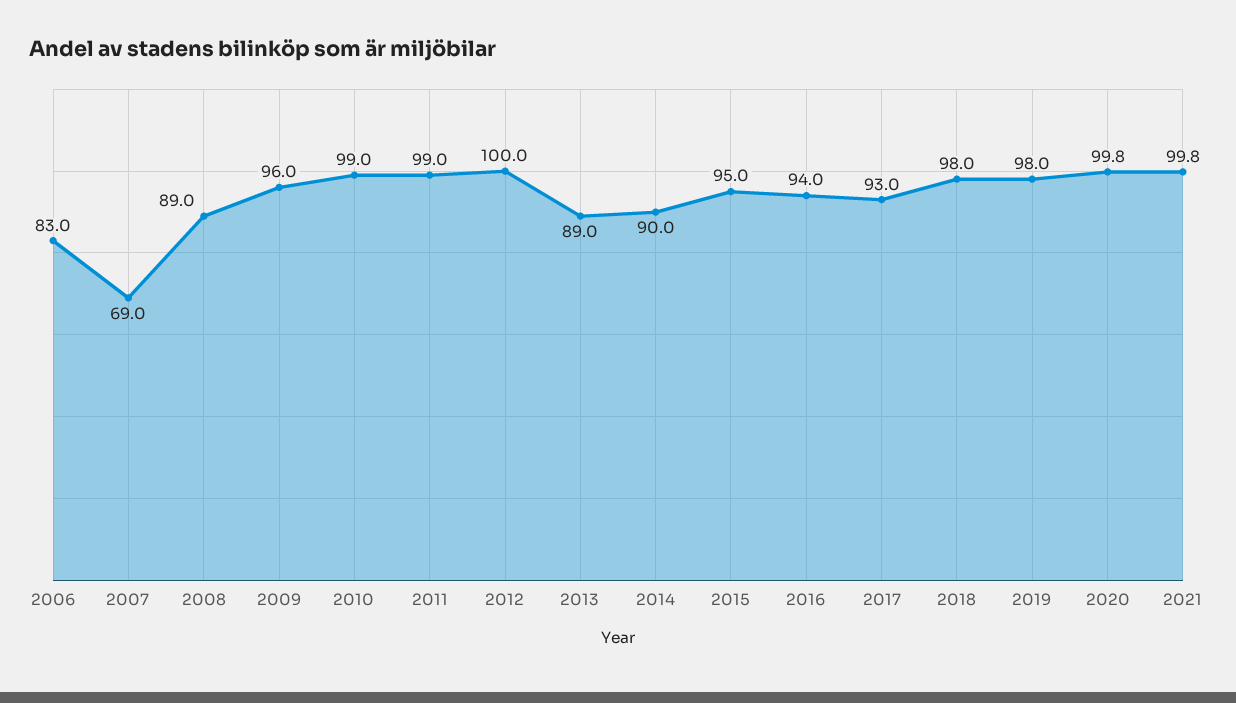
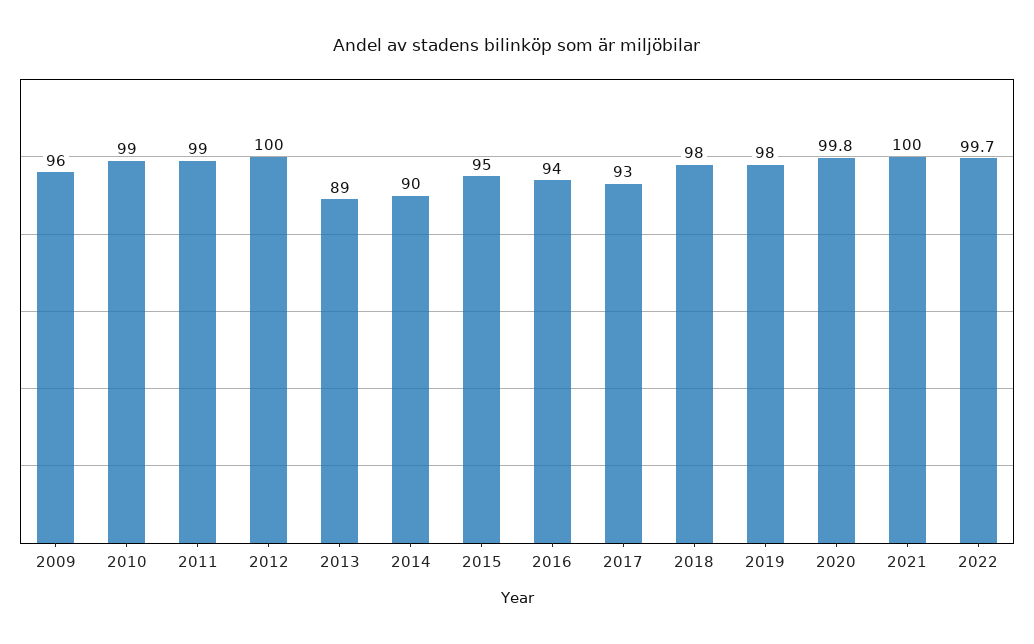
2006: 83 -> none
2007: 69 -> none
2008: 89 -> none
2021: 99.8 -> 100
2022: none -> 99.7

